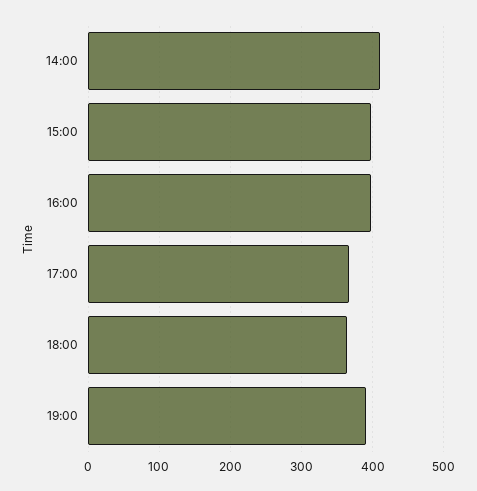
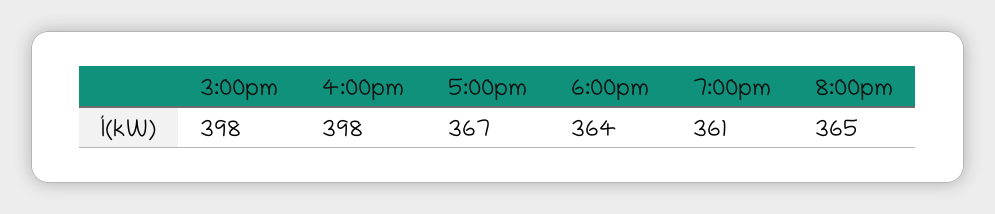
14:00: 410 -> none
19:00: 390 -> 361
8:00pm: none -> 365

